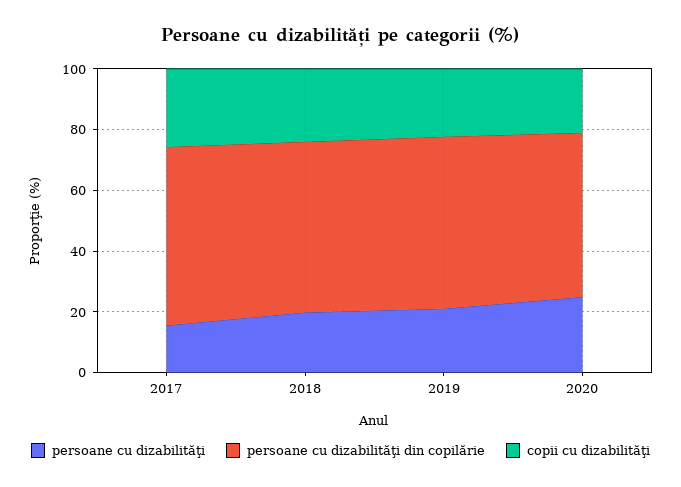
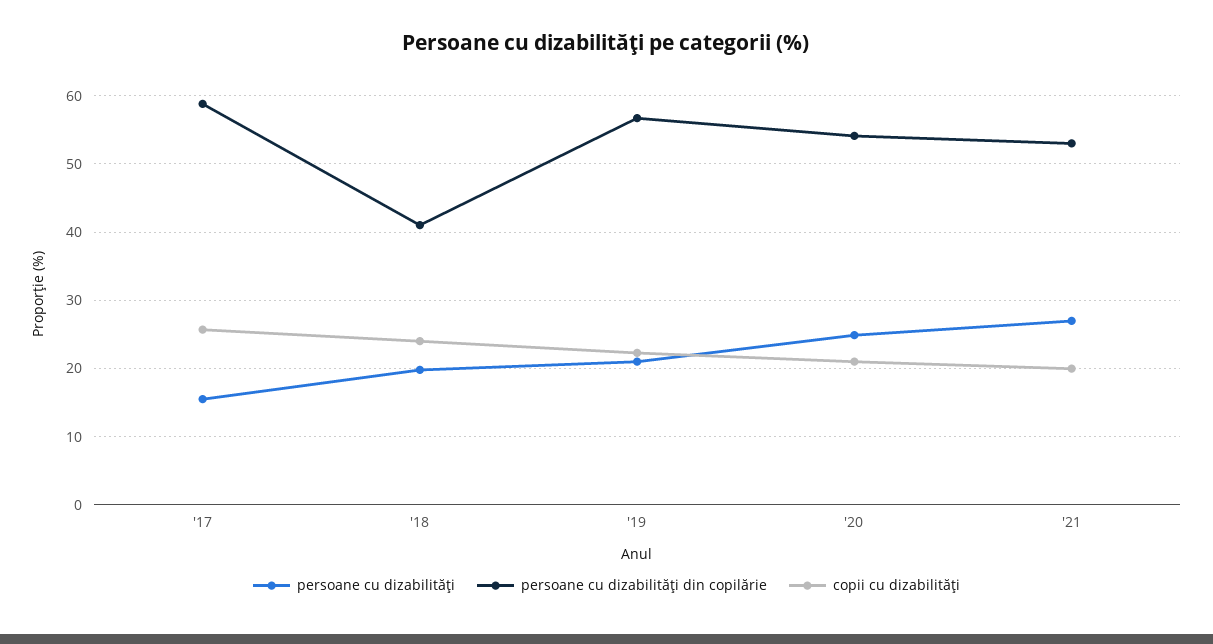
persoane cu dizabilităţi din copilărie, 2018: 55 -> 41
persoane cu dizabilităţi, '21: none -> 27
persoane cu dizabilităţi din copilărie, '21: none -> 53
copii cu dizabilităţi, '21: none -> 20

